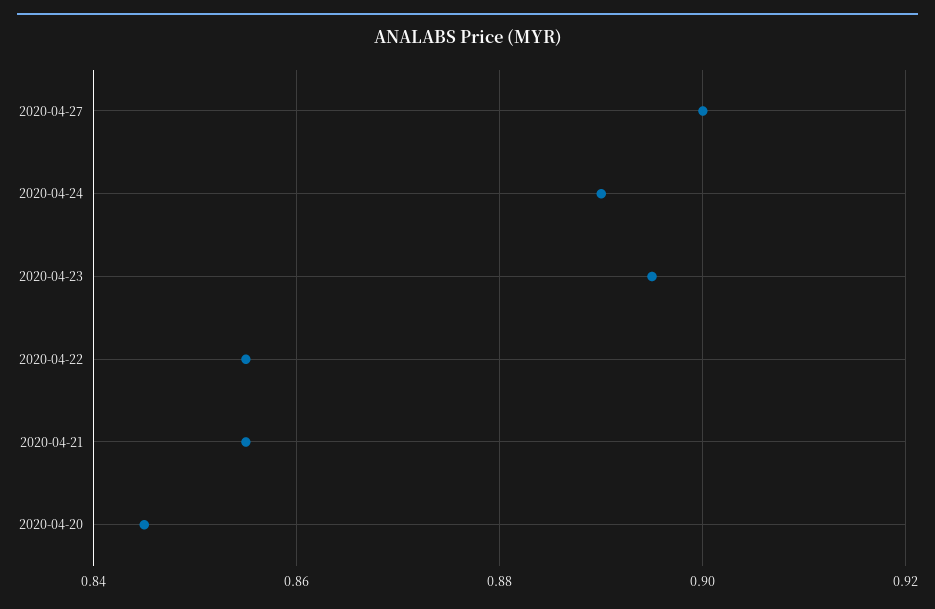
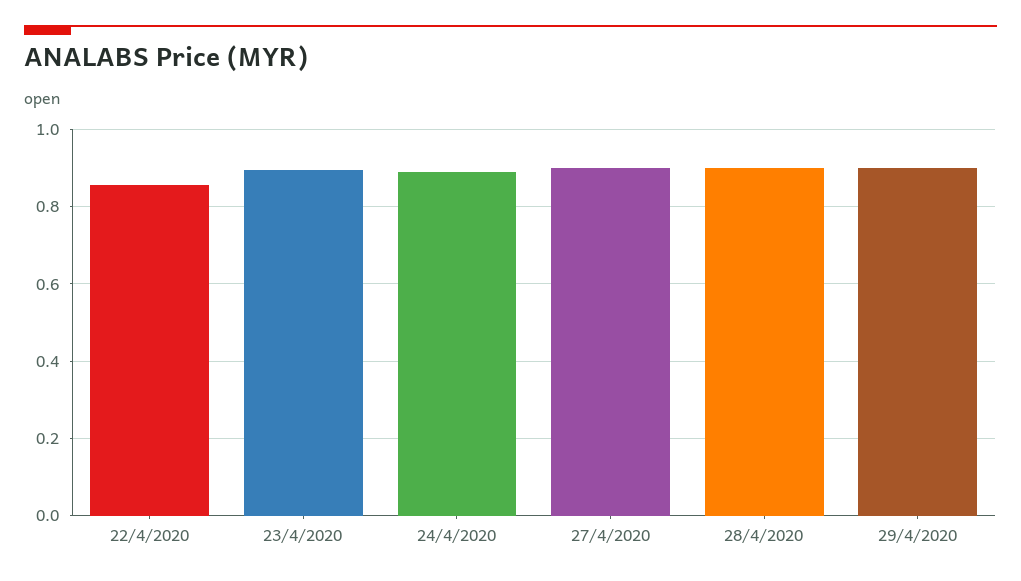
2020-04-21: 0.855 -> none
2020-04-20: 0.845 -> none
28/4/2020: none -> 0.9
29/4/2020: none -> 0.9

